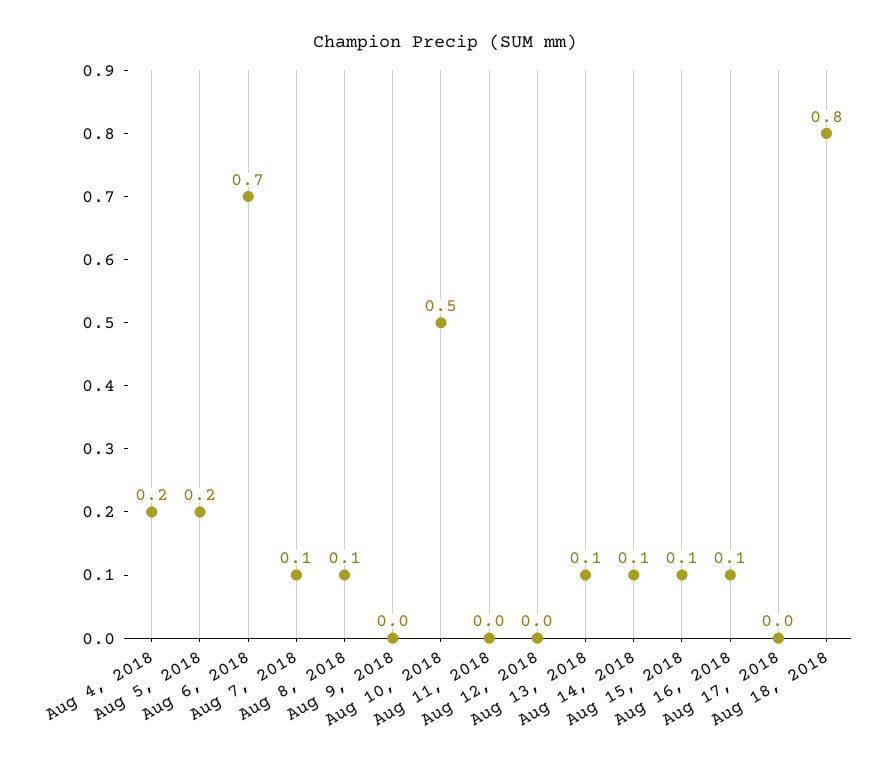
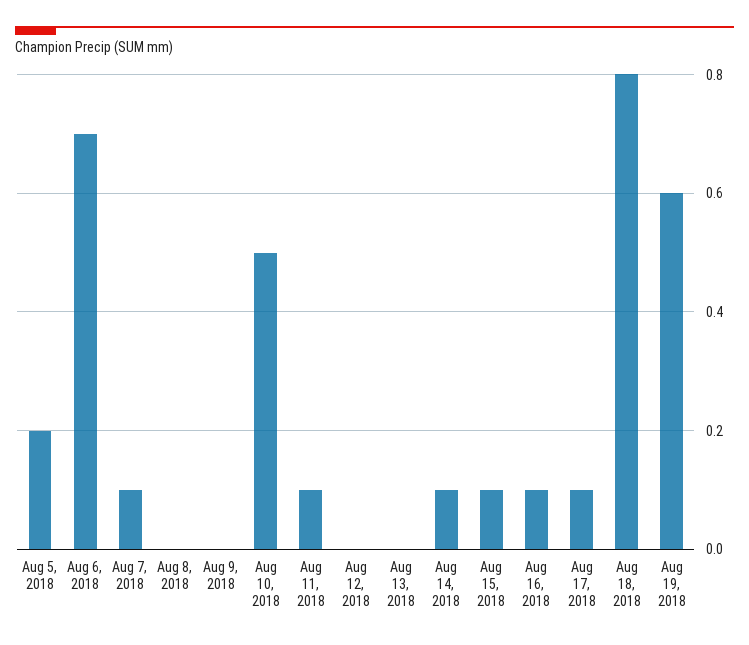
Aug 4, 2018: 0.2 -> none
Aug 8, 2018: 0.1 -> 0
Aug 11, 2018: 0 -> 0.1
Aug 13, 2018: 0.1 -> 0
Aug 17, 2018: 0 -> 0.1
Aug 19, 2018: none -> 0.6

